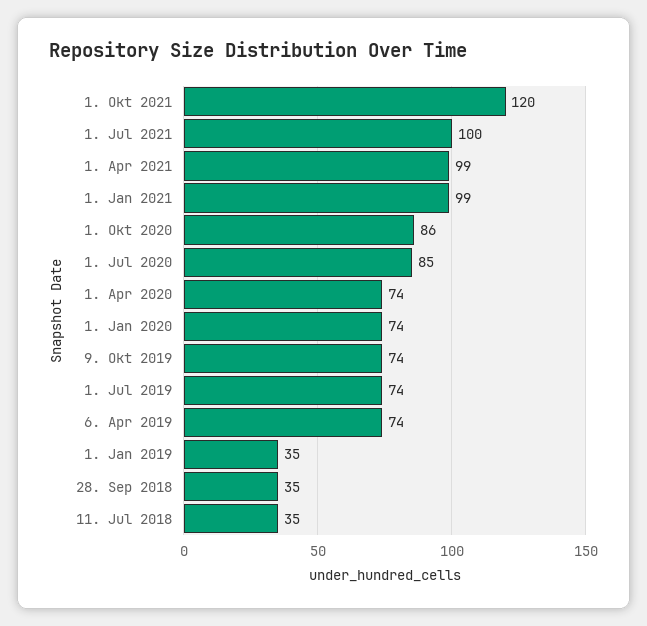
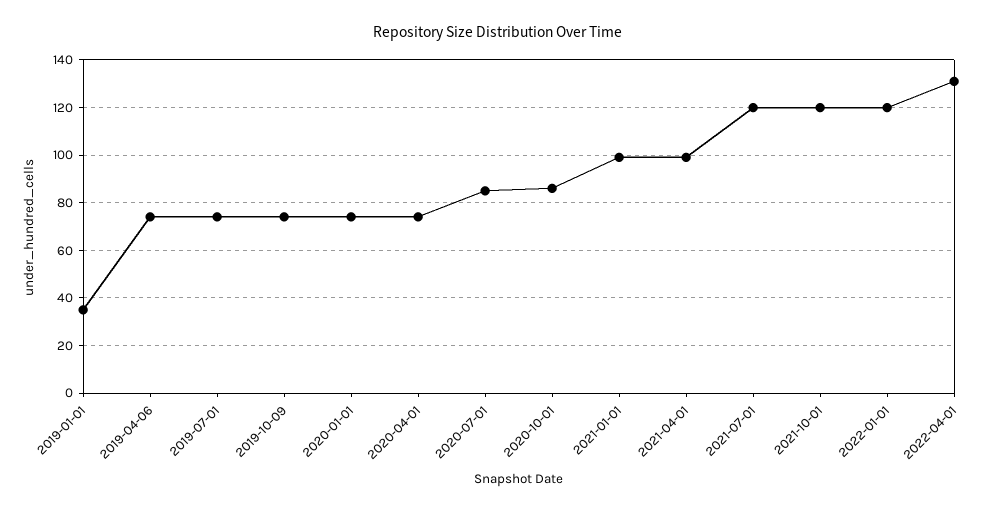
1. Jul 2021: 100 -> 120
28. Sep 2018: 35 -> none
11. Jul 2018: 35 -> none
2022-01-01: none -> 120
2022-04-01: none -> 130

